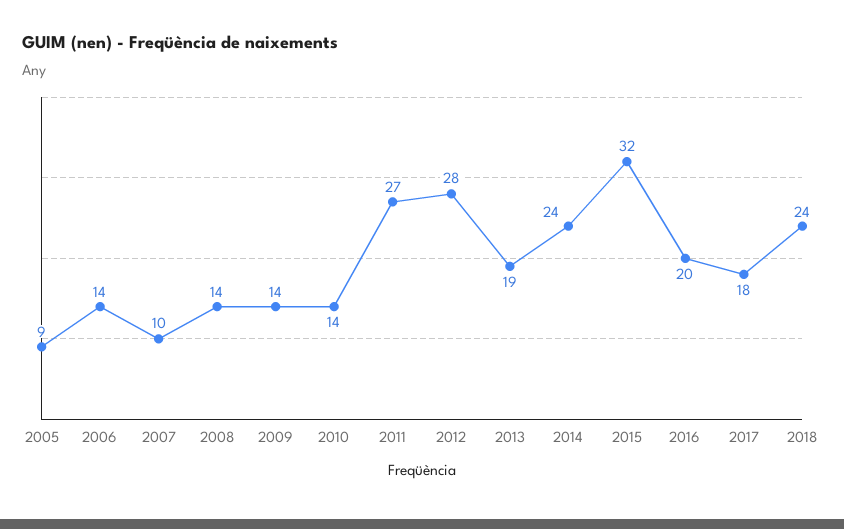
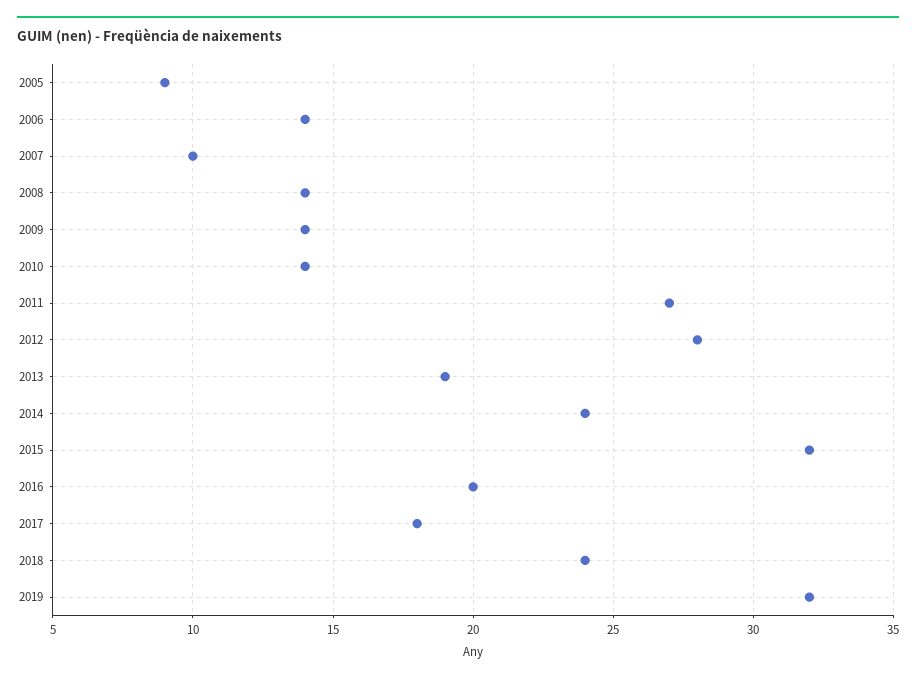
2019: none -> 32

